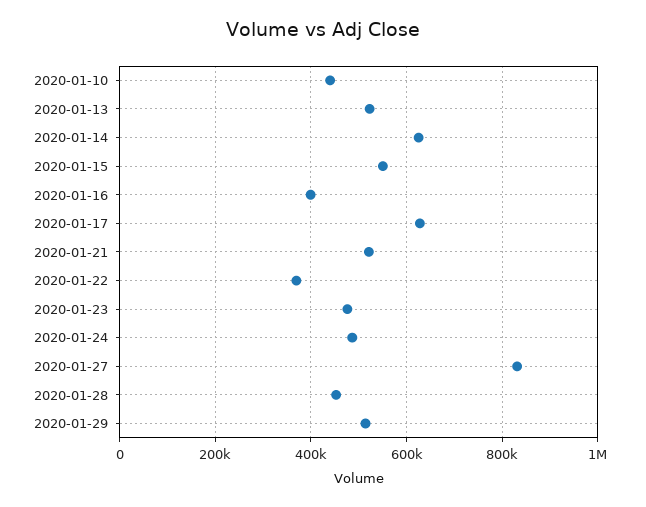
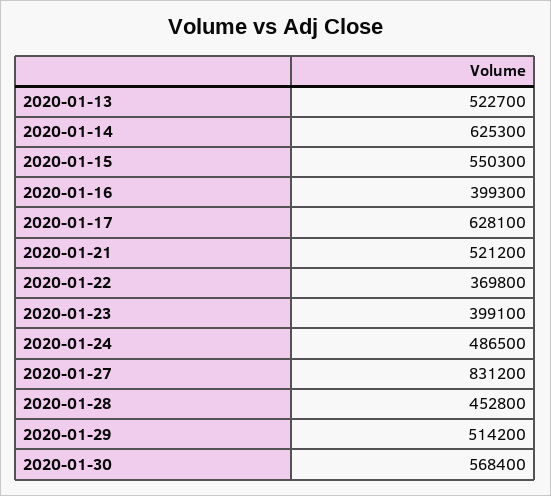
2020-01-10: 440000 -> none
2020-01-23: 480000 -> 399100
2020-01-30: none -> 568400

